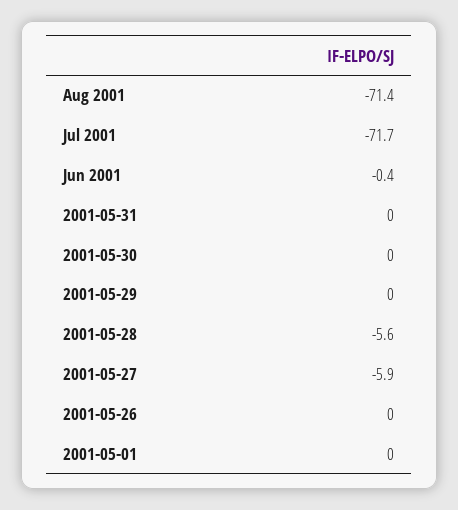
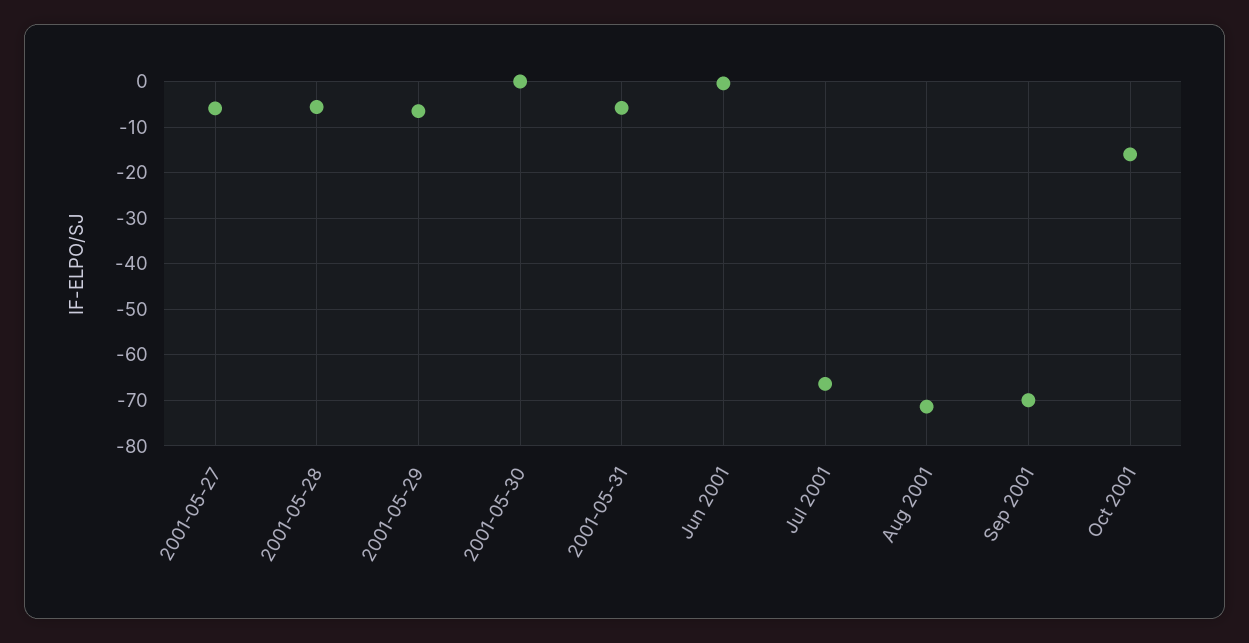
Jul 2001: -71.7 -> -66
2001-05-31: 0 -> -6
2001-05-29: 0 -> -6
2001-05-26: 0 -> none
2001-05-01: 0 -> none
Sep 2001: none -> -70
Oct 2001: none -> -16

